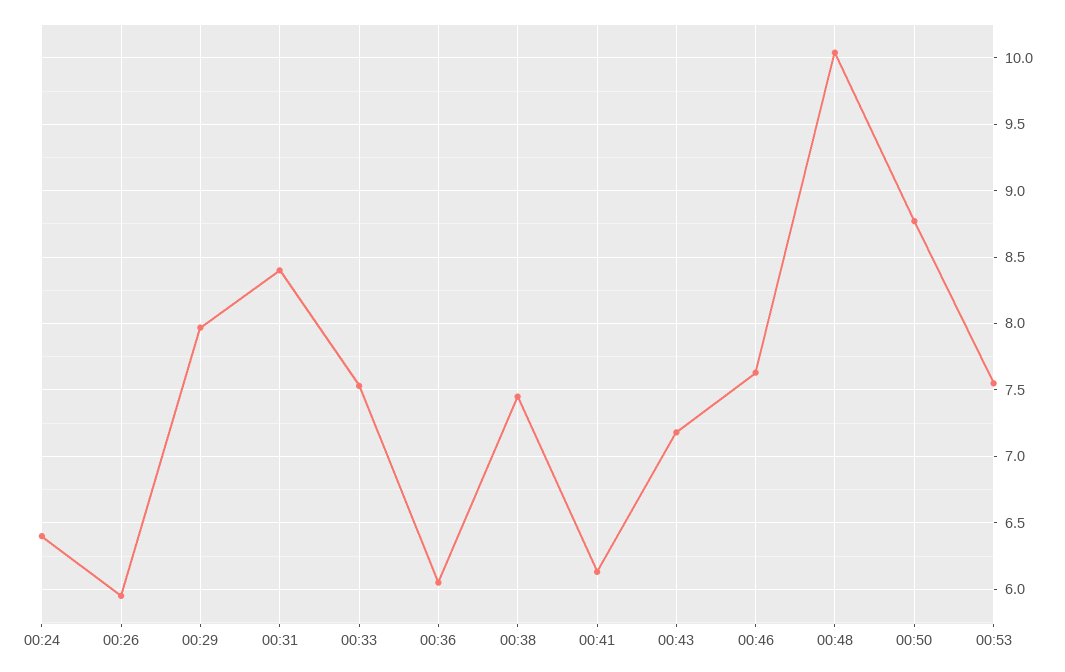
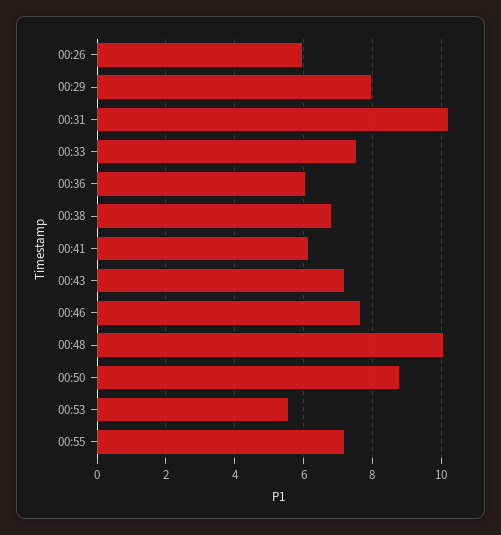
00:24: 6.4 -> none
00:31: 8.4 -> 10.2
00:38: 7.45 -> 6.8
00:53: 7.55 -> 5.6
00:55: none -> 7.2

